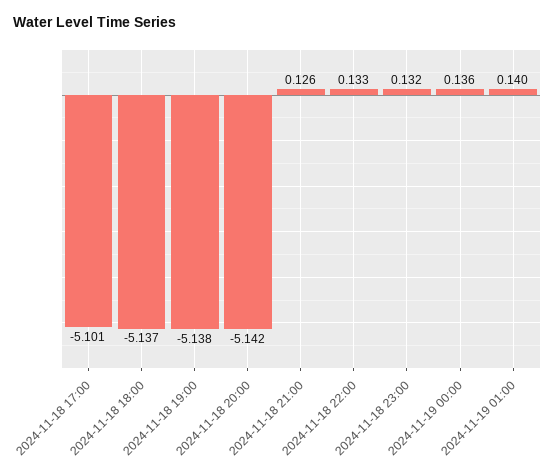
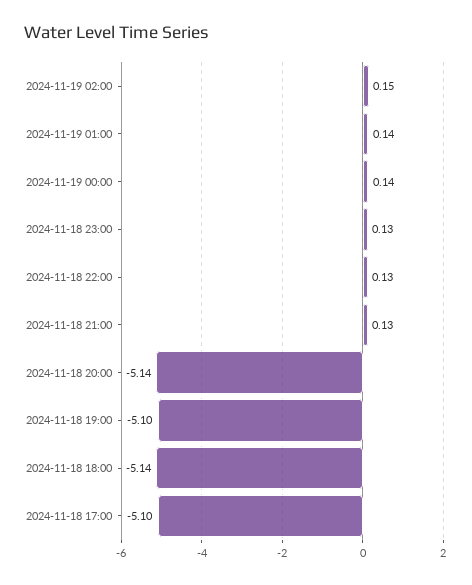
2024-11-18 19:00: -5.138 -> -5.1
2024-11-19 02:00: none -> 0.15

